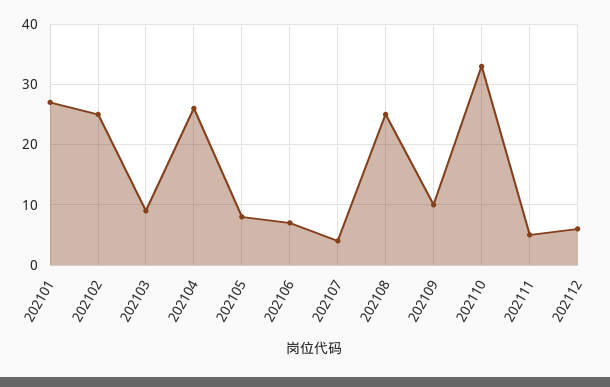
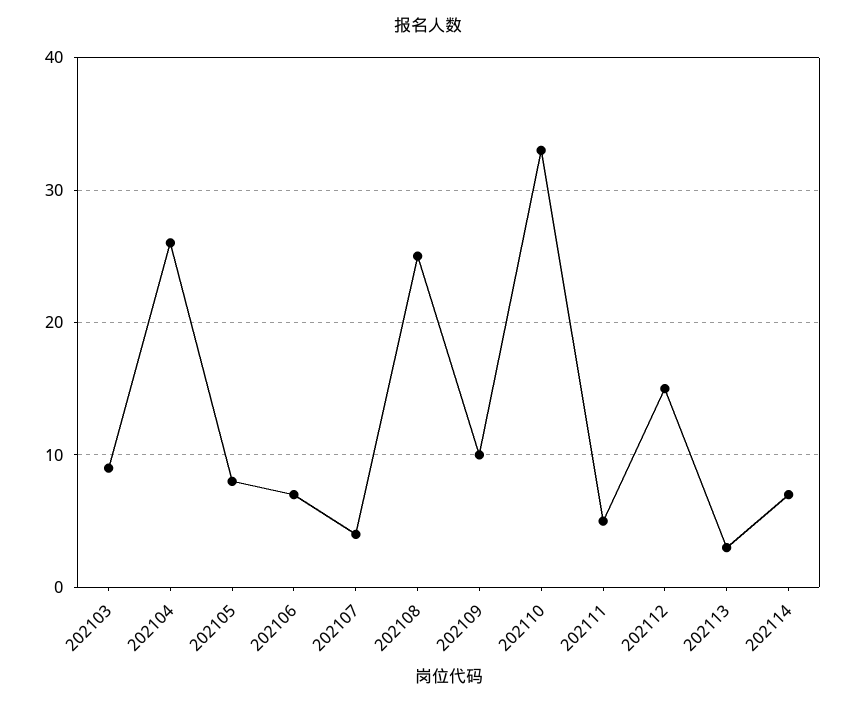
202101: 27 -> none
202102: 25 -> none
202112: 6 -> 15
202113: none -> 3
202114: none -> 7

